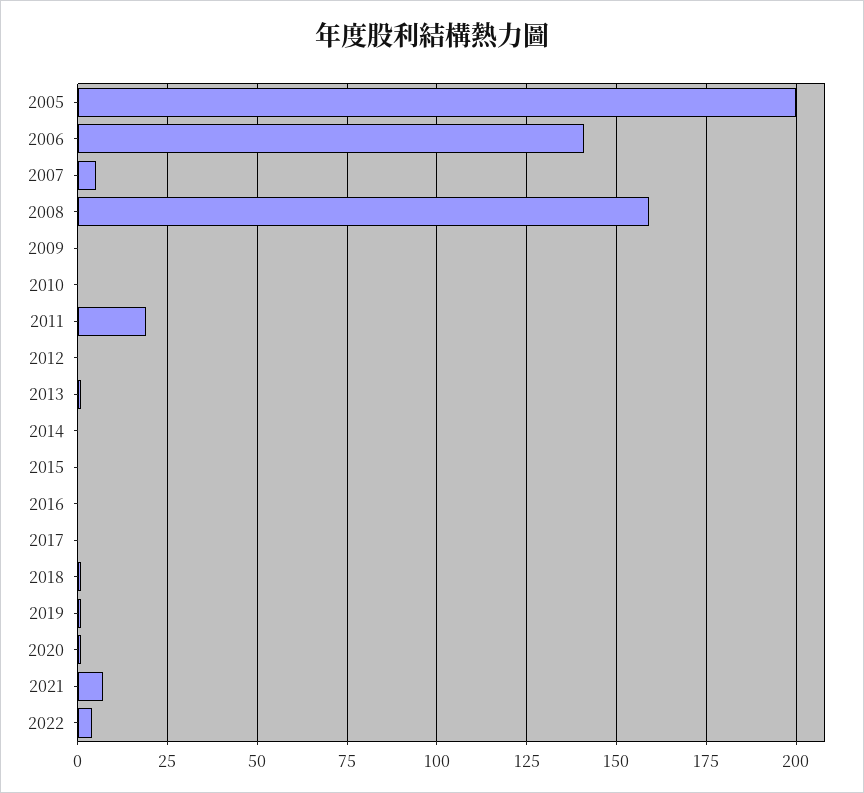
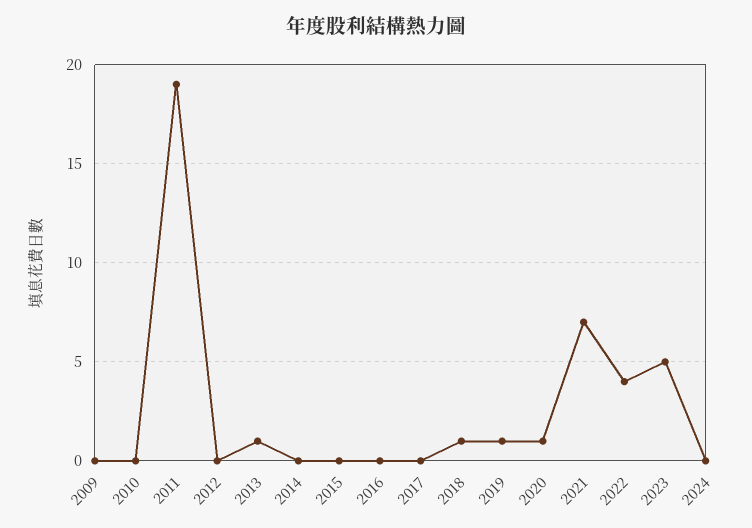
2005: 200 -> none
2006: 140 -> none
2007: 5 -> none
2008: 160 -> none
2023: none -> 5
2024: none -> 0

